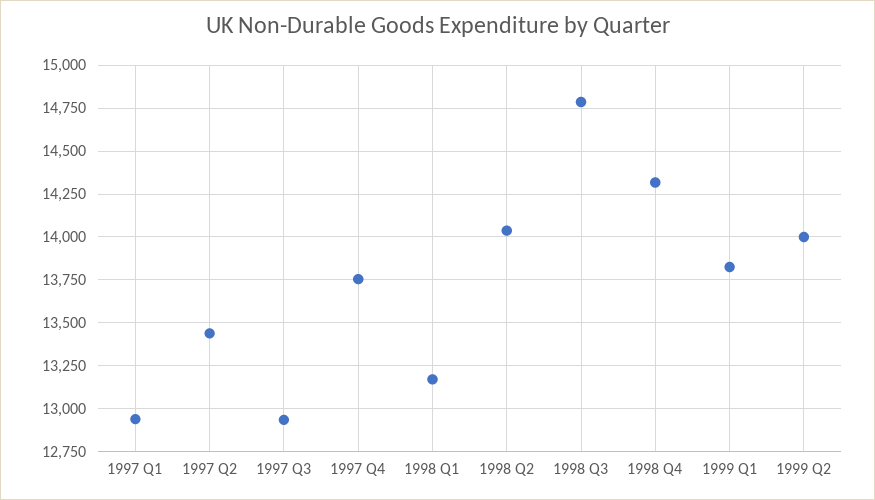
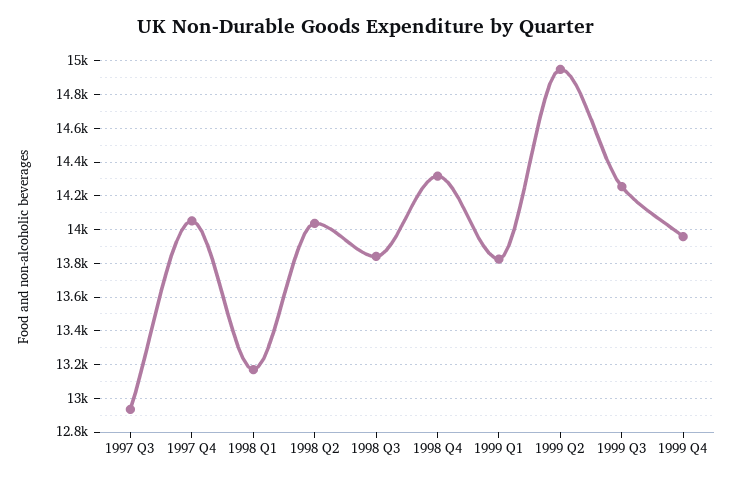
1997 Q1: 12950 -> none
1997 Q2: 13450 -> none
1997 Q4: 13750 -> 14050
1998 Q3: 14800 -> 13850
1999 Q2: 14000 -> 14950
1999 Q3: none -> 14250
1999 Q4: none -> 13950

